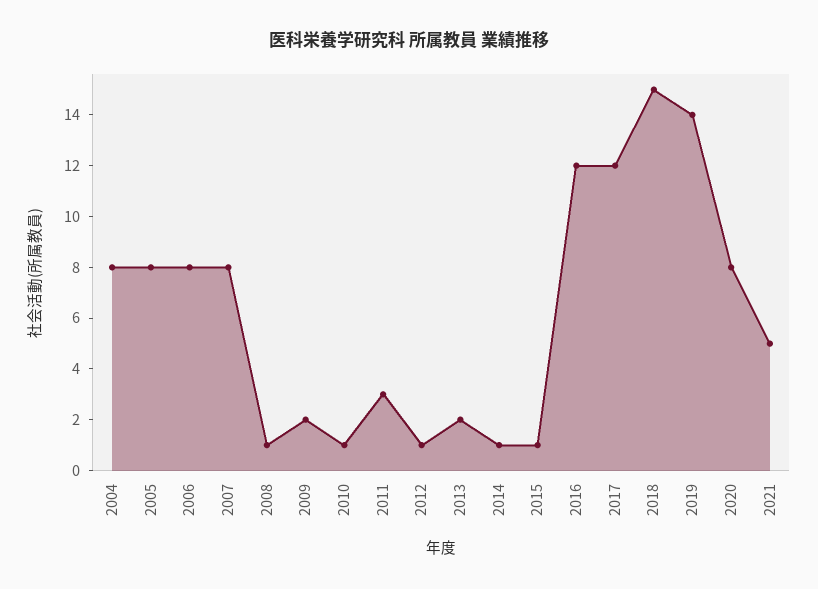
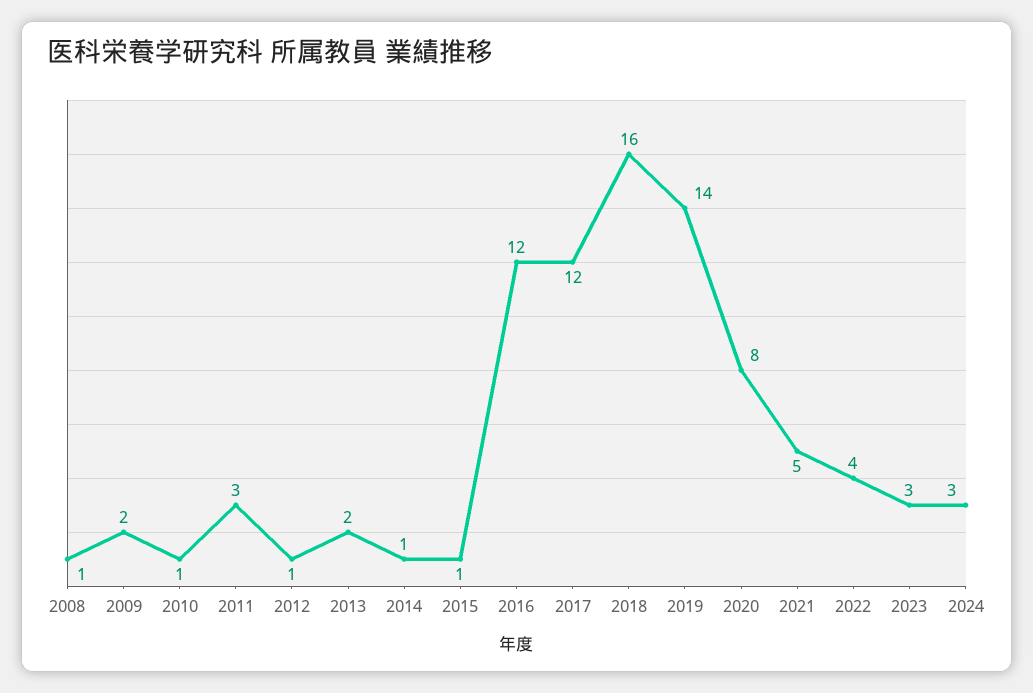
2004: 8 -> none
2005: 8 -> none
2006: 8 -> none
2007: 8 -> none
2018: 15 -> 16
2022: none -> 4
2023: none -> 3
2024: none -> 3

